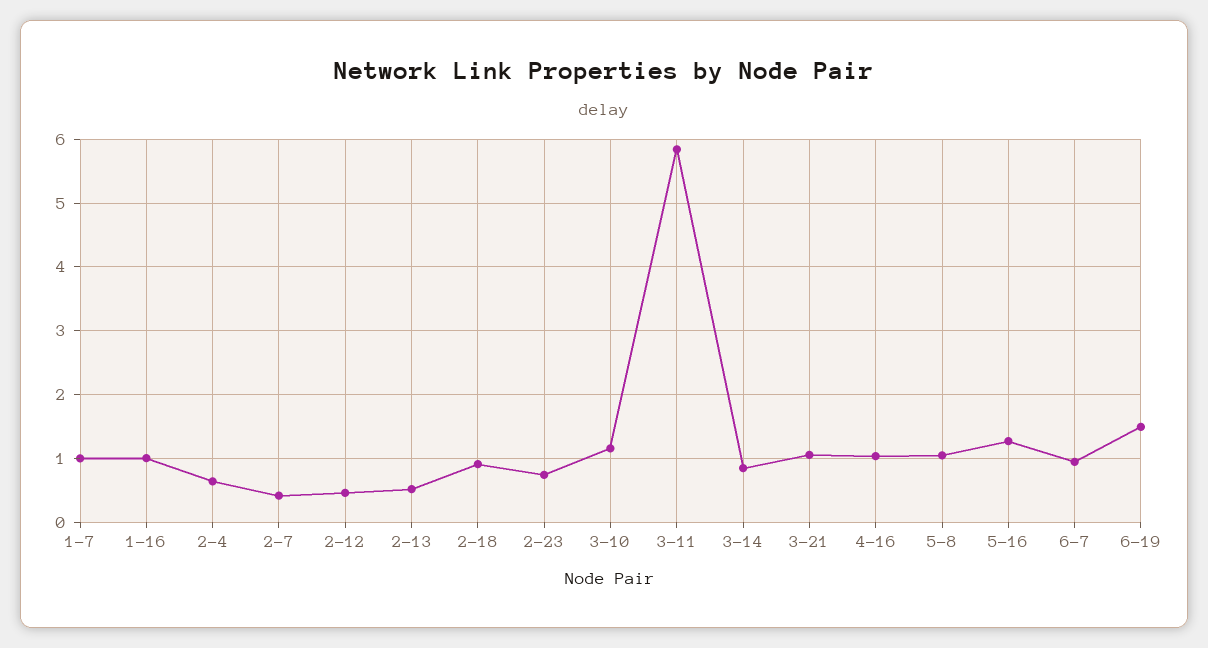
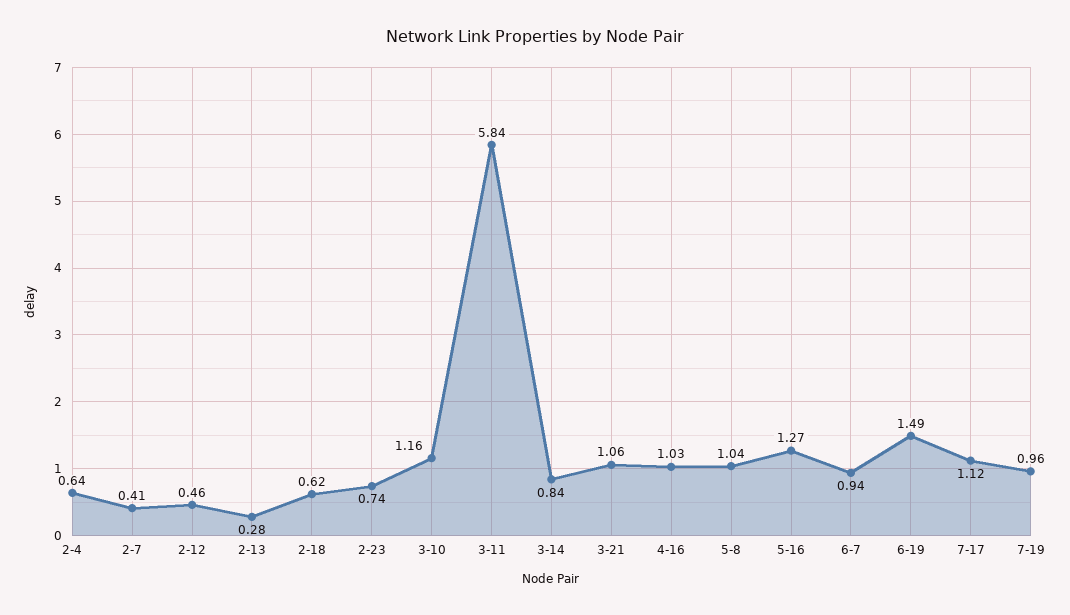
1-7: 1 -> none
1-16: 1 -> none
2-13: 0.5 -> 0.28
2-18: 0.9 -> 0.62
7-17: none -> 1.12
7-19: none -> 0.96

